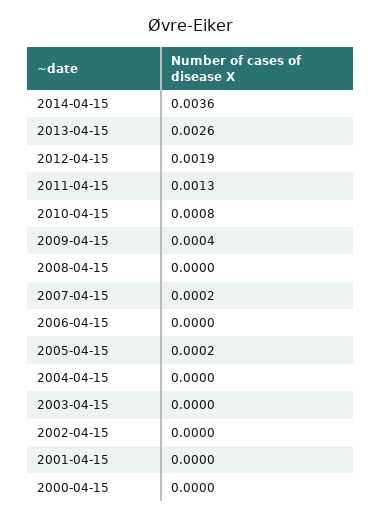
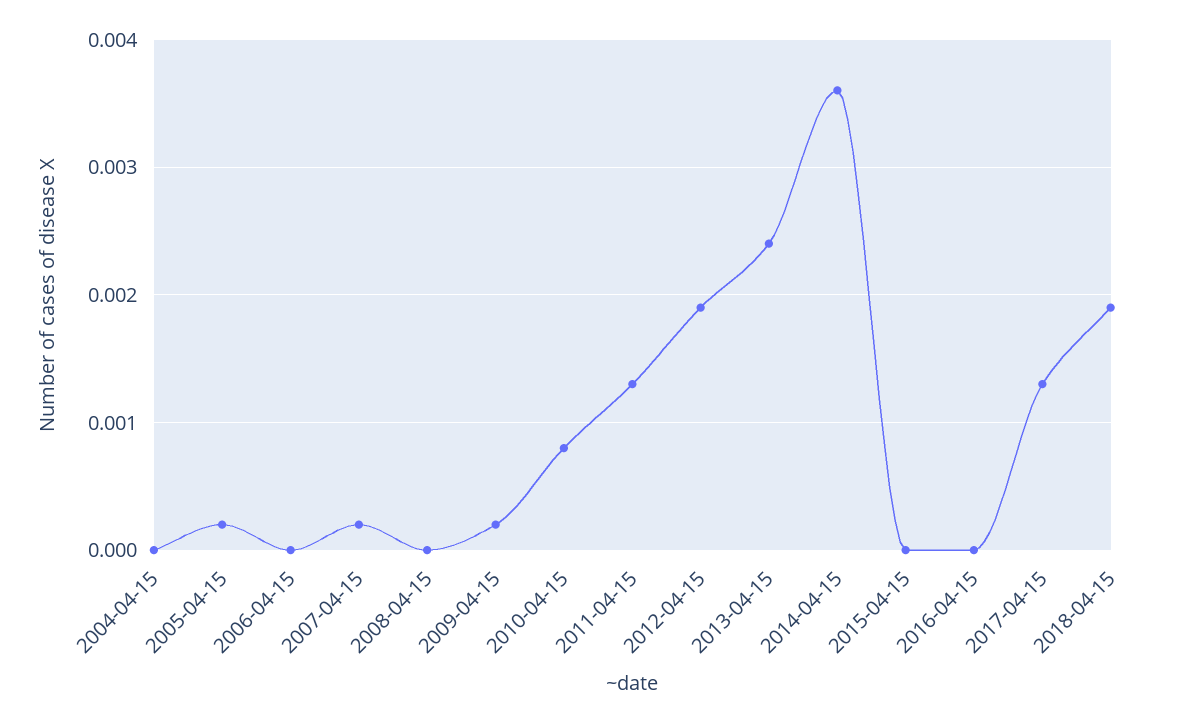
2013-04-15: 0.0026 -> 0.0024
2009-04-15: 0.0004 -> 0.0002
2003-04-15: 0 -> none
2002-04-15: 0 -> none
2001-04-15: 0 -> none
2000-04-15: 0 -> none
2015-04-15: none -> 0
2016-04-15: none -> 0
2017-04-15: none -> 0.0013
2018-04-15: none -> 0.0019

